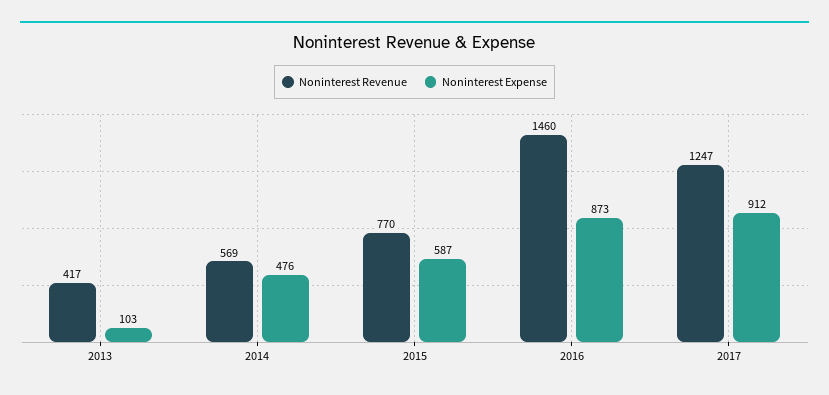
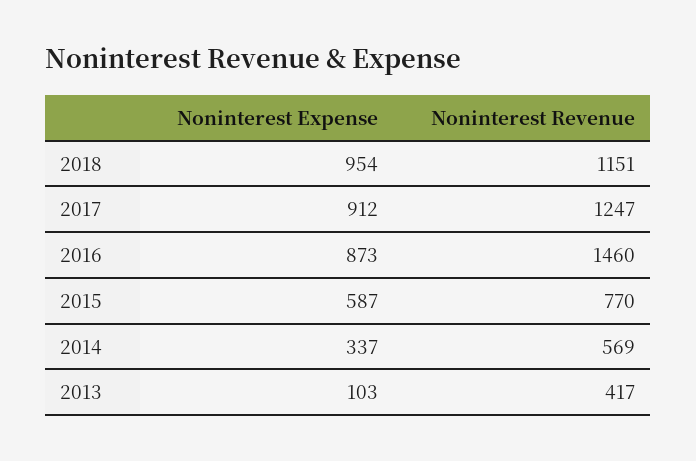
Noninterest Expense, 2014: 476 -> 337
Noninterest Expense, 2018: none -> 954
Noninterest Revenue, 2018: none -> 1151

